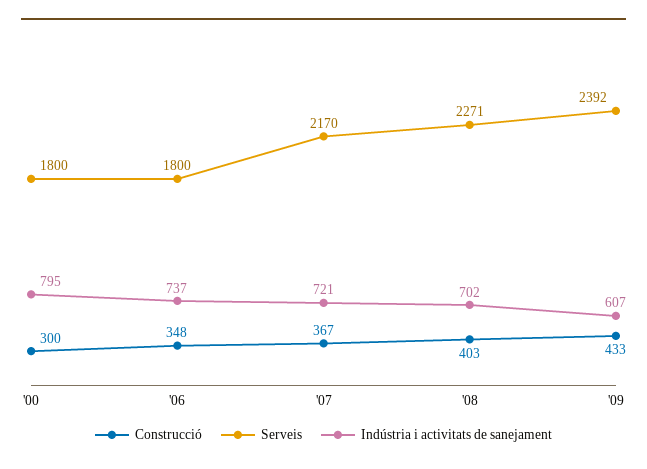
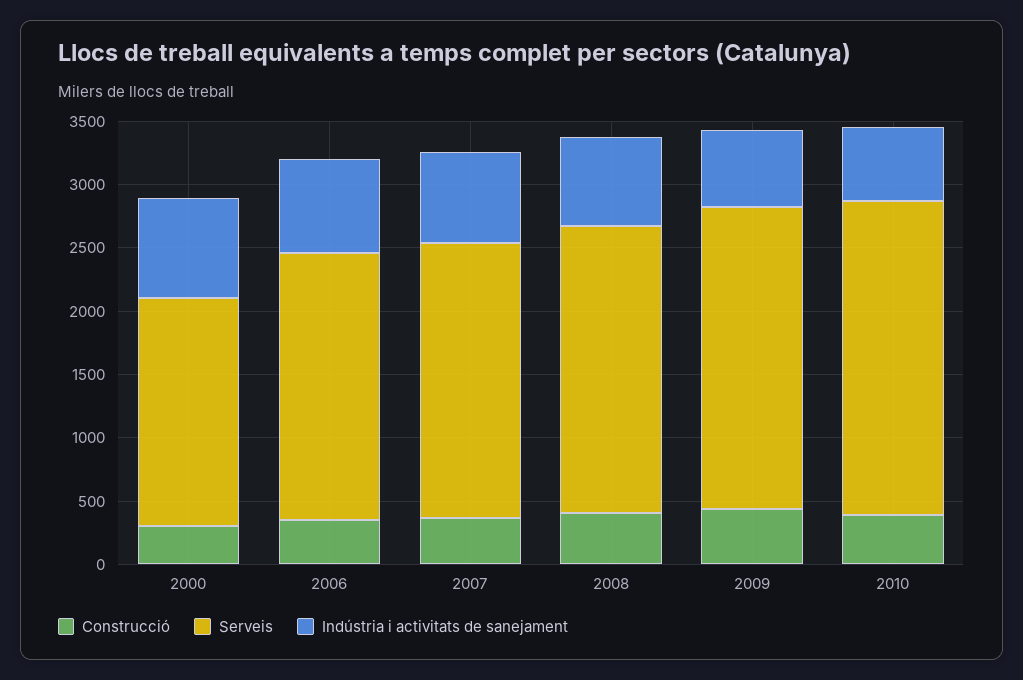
Serveis, '06: 1800 -> 2100
Construcció, 2010: none -> 400
Serveis, 2010: none -> 2500
Indústria i activitats de sanejament, 2010: none -> 600

